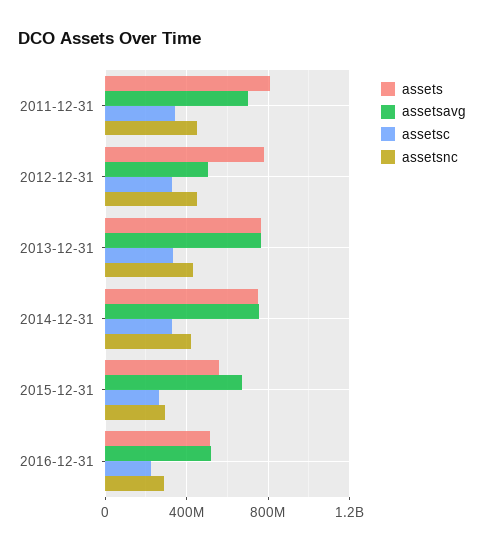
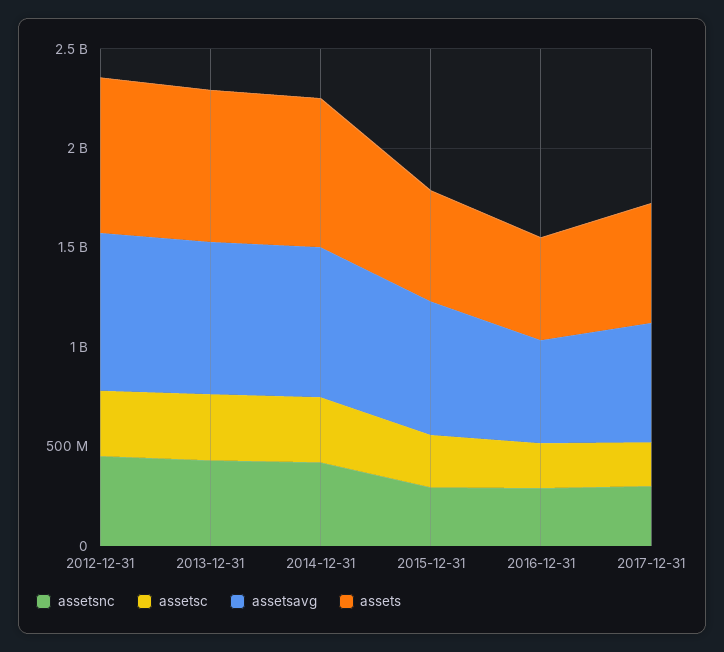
assets, 2011-12-31: 800000000 -> none
assetsavg, 2011-12-31: 700000000 -> none
assetsc, 2011-12-31: 350000000 -> none
assetsnc, 2011-12-31: 450000000 -> none
assetsavg, 2012-12-31: 500000000 -> 800000000
assetsnc, 2017-12-31: none -> 300000000
assetsc, 2017-12-31: none -> 200000000
assetsavg, 2017-12-31: none -> 600000000
assets, 2017-12-31: none -> 600000000

